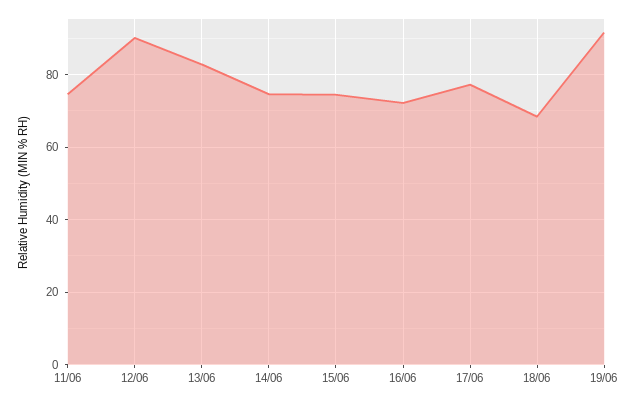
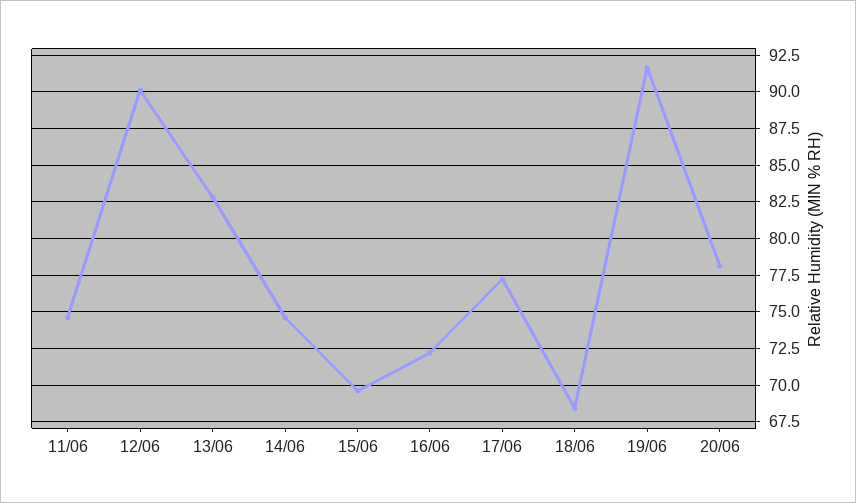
15/06: 74 -> 69.5
20/06: none -> 78

